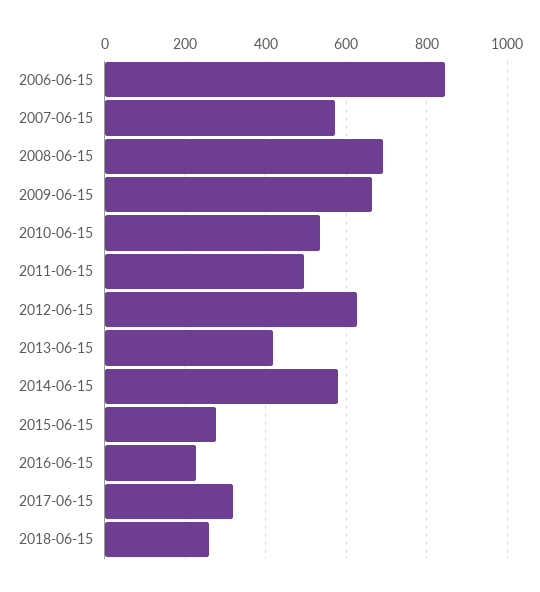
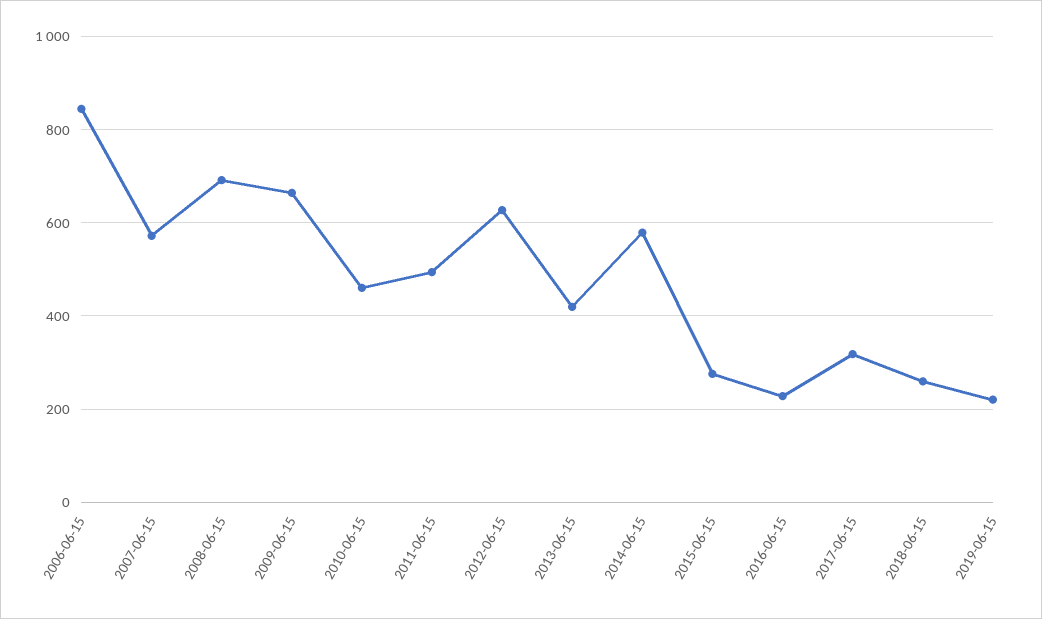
2010-06-15: 540 -> 460
2019-06-15: none -> 220

